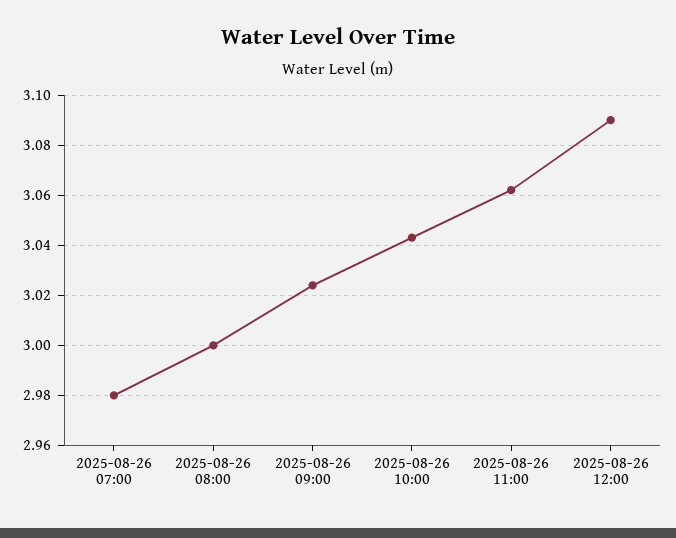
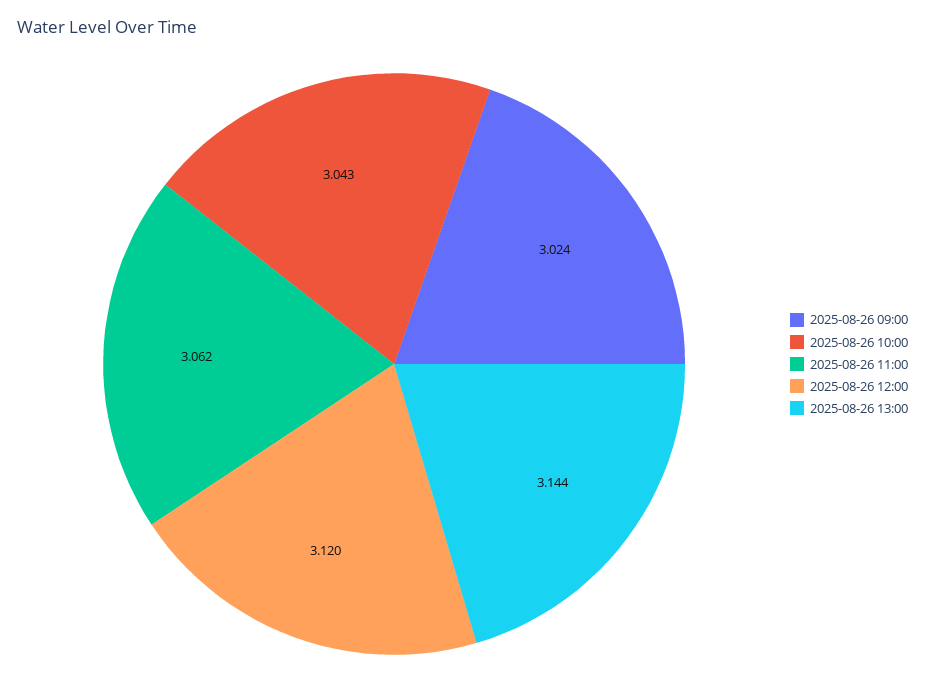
2025-08-26 07:00: 2.98 -> none
2025-08-26 08:00: 3 -> none
2025-08-26 12:00: 3.09 -> 3.12
2025-08-26 13:00: none -> 3.144

